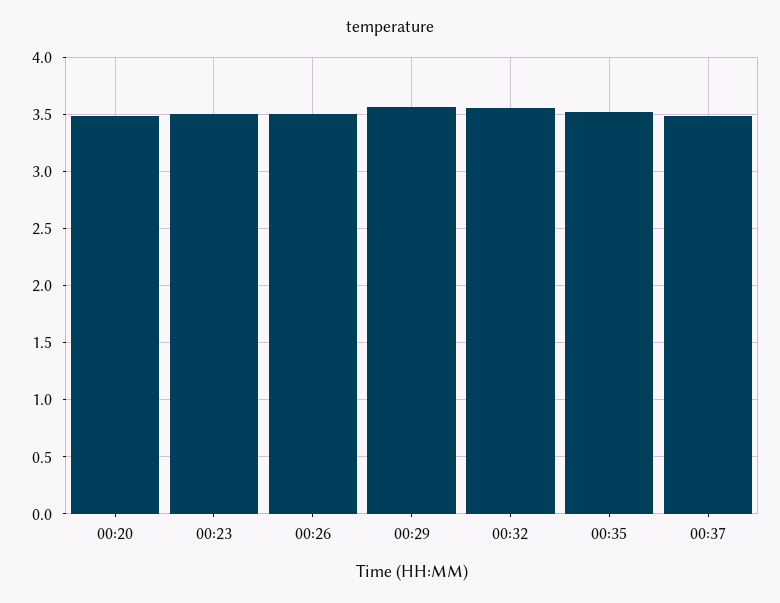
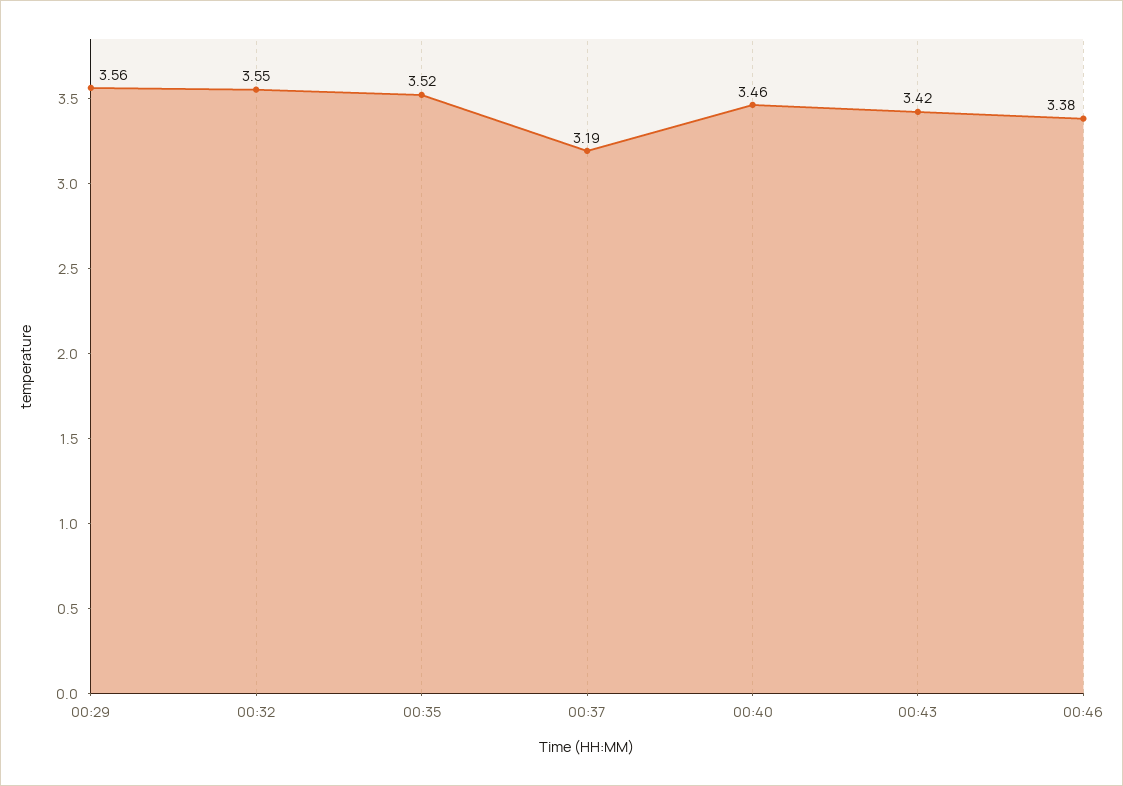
00:20: 3.5 -> none
00:23: 3.5 -> none
00:26: 3.5 -> none
00:37: 3.5 -> 3.19
00:40: none -> 3.46
00:43: none -> 3.42
00:46: none -> 3.38

